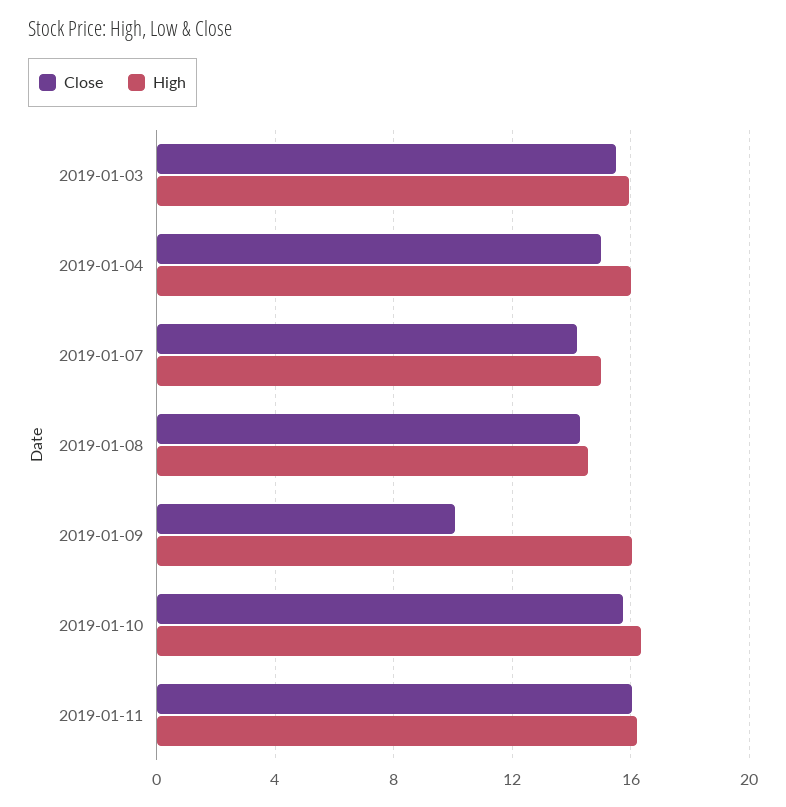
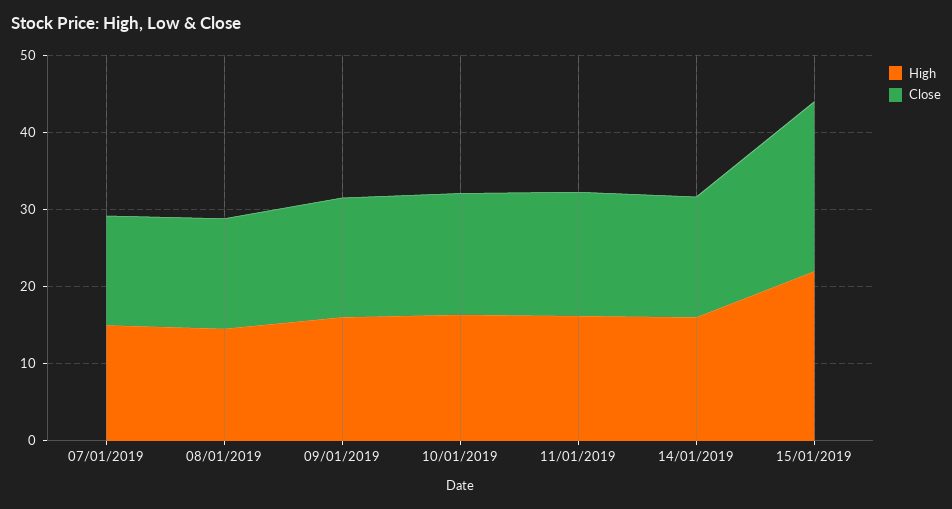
Close, 2019-01-03: 15.5 -> none
High, 2019-01-03: 16 -> none
Close, 2019-01-04: 15 -> none
High, 2019-01-04: 16 -> none
Close, 2019-01-09: 10 -> 16
High, 14/01/2019: none -> 16
Close, 14/01/2019: none -> 16
High, 15/01/2019: none -> 22
Close, 15/01/2019: none -> 22

